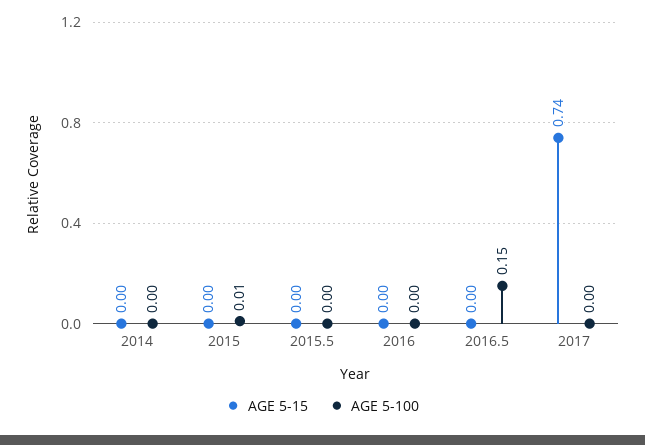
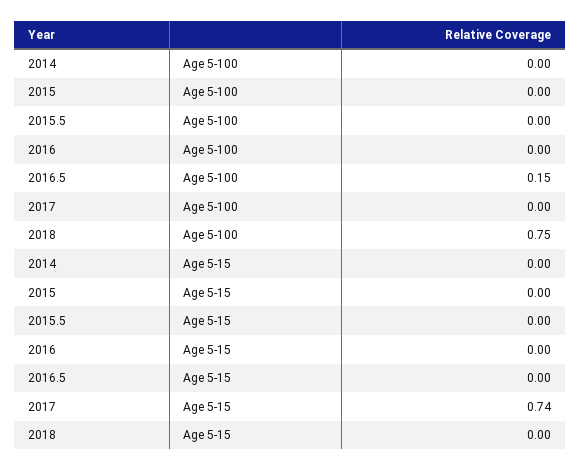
AGE 5-100, 2015: 0.01 -> 0
AGE 5-100, 2018: none -> 0.75
AGE 5-15, 2018: none -> 0

